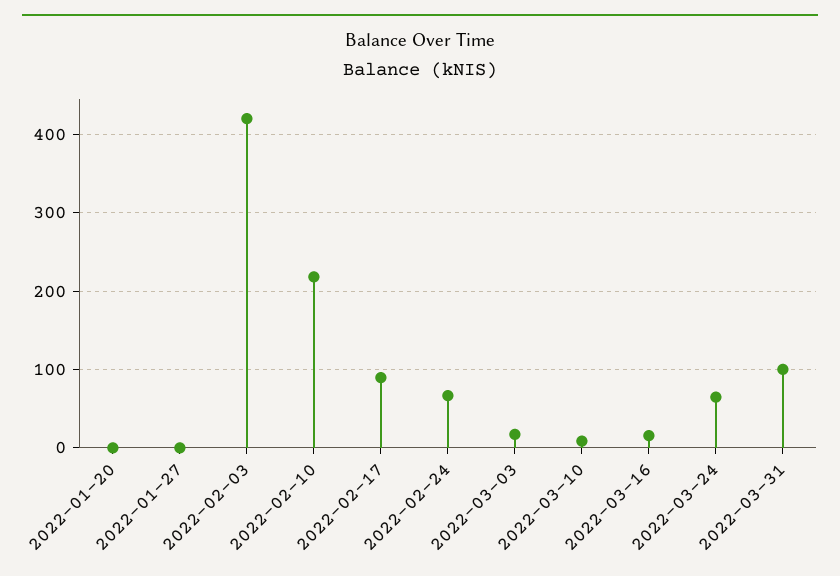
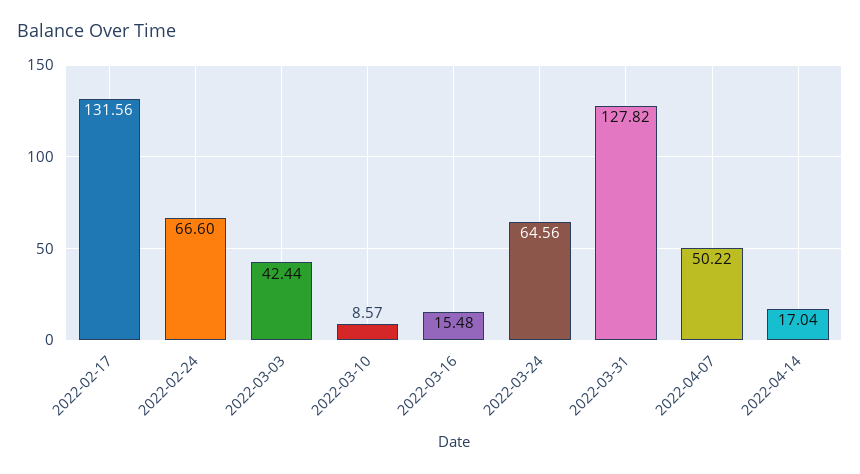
2022-01-20: 0 -> none
2022-01-27: 0 -> none
2022-02-03: 420 -> none
2022-02-10: 220 -> none
2022-02-17: 90 -> 131.56
2022-03-03: 20 -> 42.44
2022-03-31: 100 -> 127.82
2022-04-07: none -> 50.22
2022-04-14: none -> 17.04

